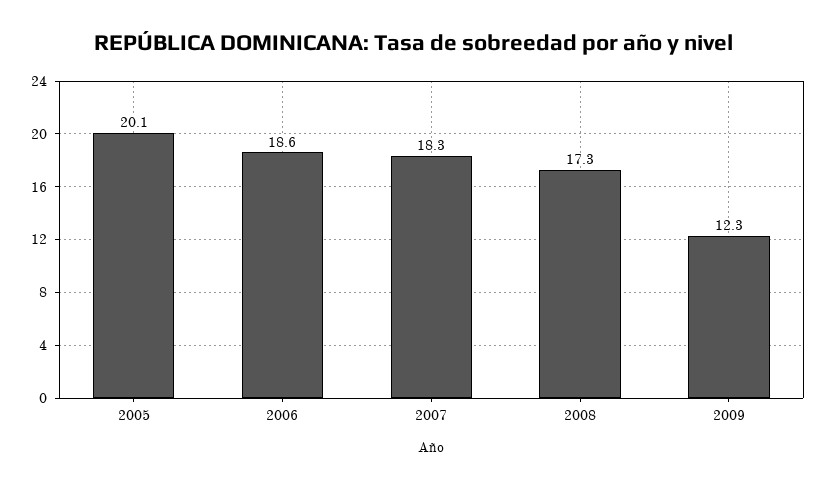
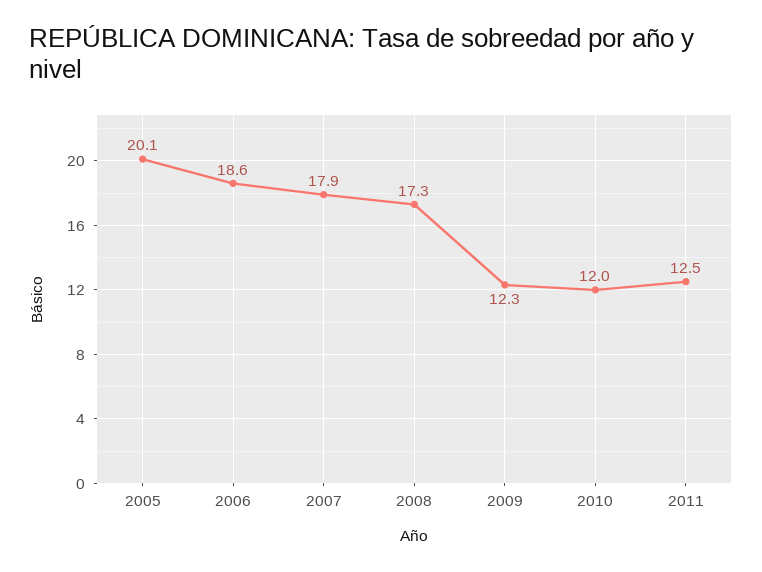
2007: 18.3 -> 17.9
2010: none -> 12
2011: none -> 12.5

